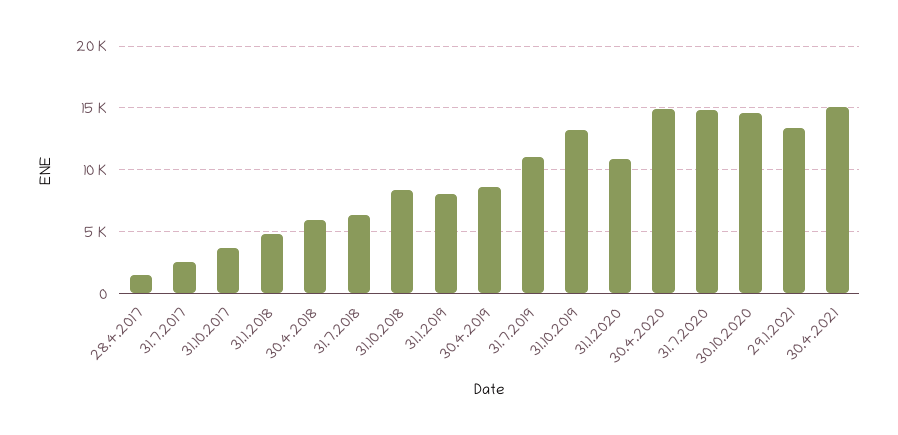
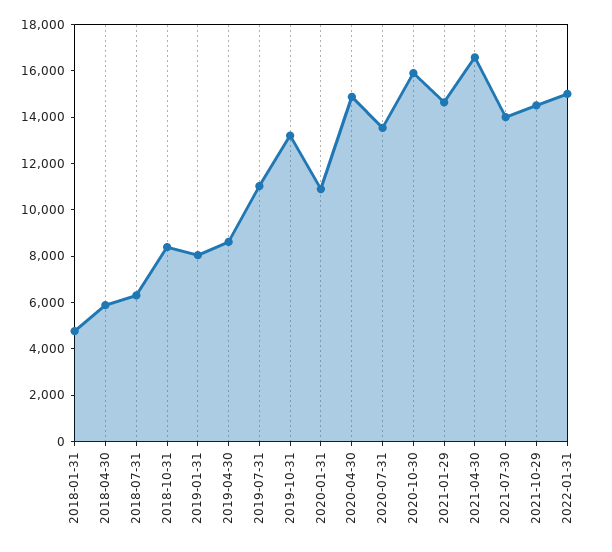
28.4.2017: 1500 -> none
31.7.2017: 2500 -> none
31.10.2017: 3500 -> none
31.7.2020: 15000 -> 13500
30.10.2020: 14500 -> 16000
29.1.2021: 13500 -> 14500
30.4.2021: 15000 -> 16500
2021-07-30: none -> 14000
2021-10-29: none -> 14500
2022-01-31: none -> 15000

